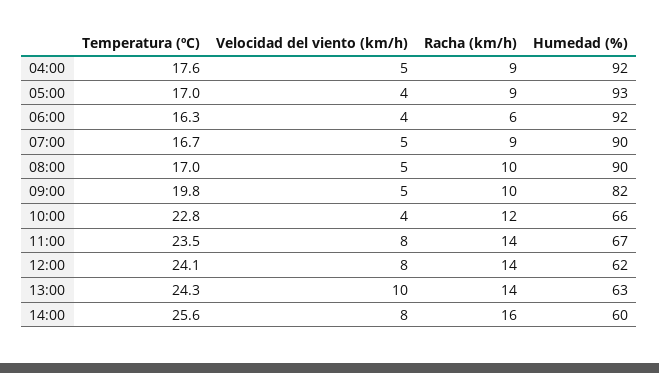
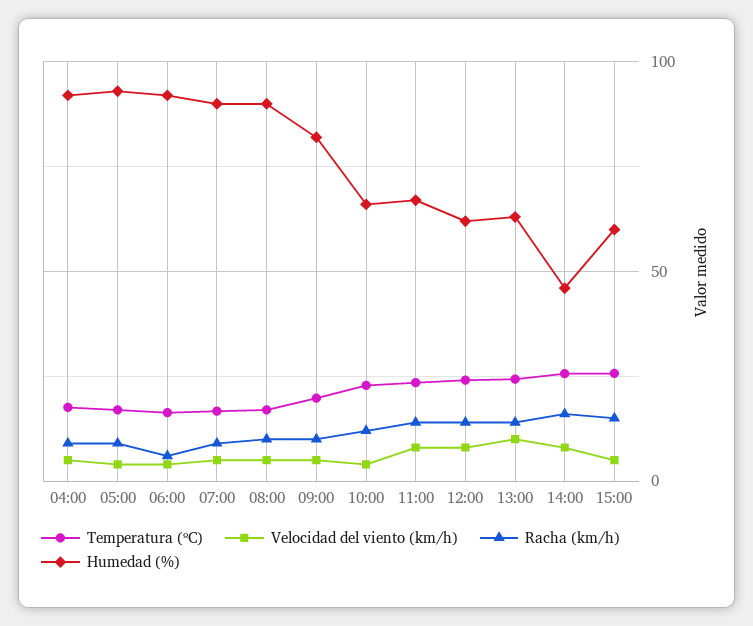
Humedad (%), 14:00: 60 -> 45
Temperatura (ºC), 15:00: none -> 25
Velocidad del viento (km/h), 15:00: none -> 5
Racha (km/h), 15:00: none -> 15
Humedad (%), 15:00: none -> 60

